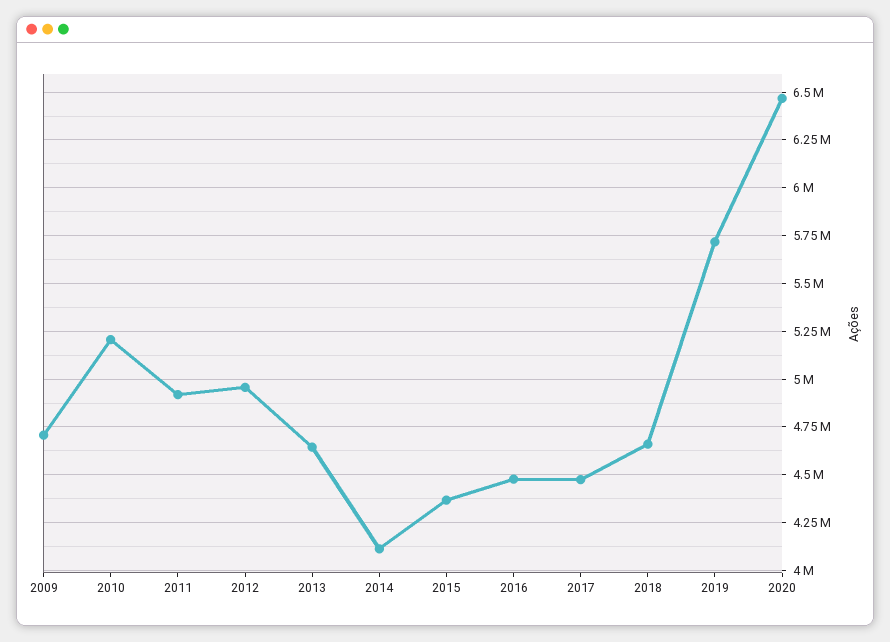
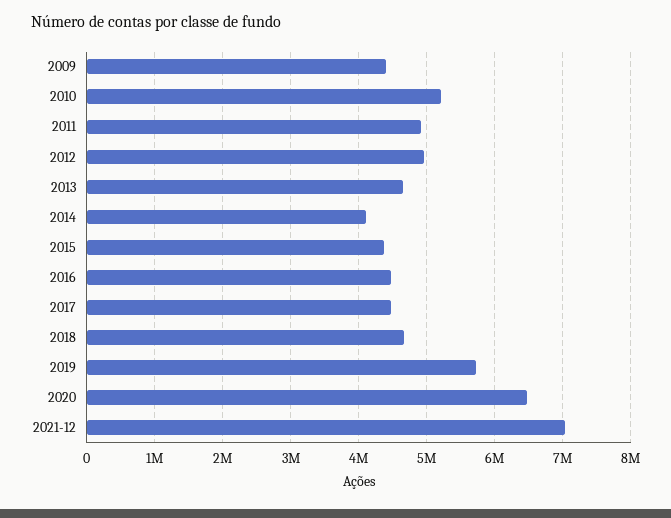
2009: 4700000 -> 4400000
2021-12: none -> 7000000

